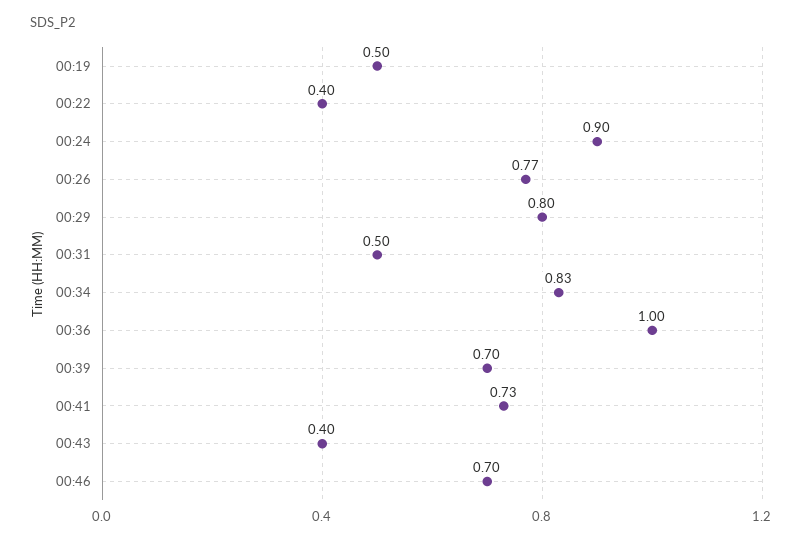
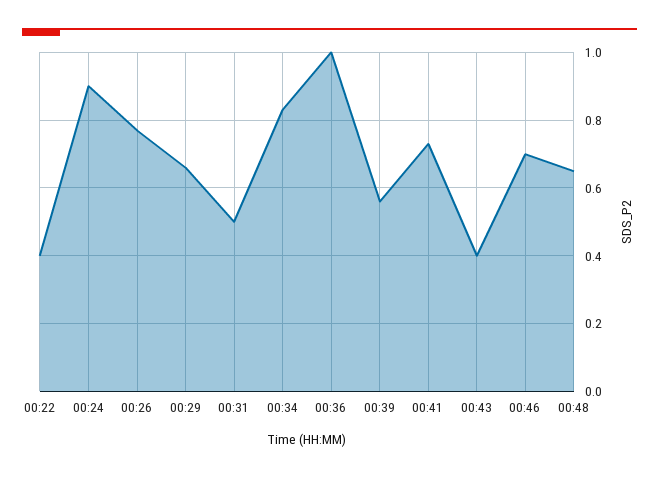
00:19: 0.5 -> none
00:29: 0.8 -> 0.65
00:39: 0.7 -> 0.55
00:48: none -> 0.65

